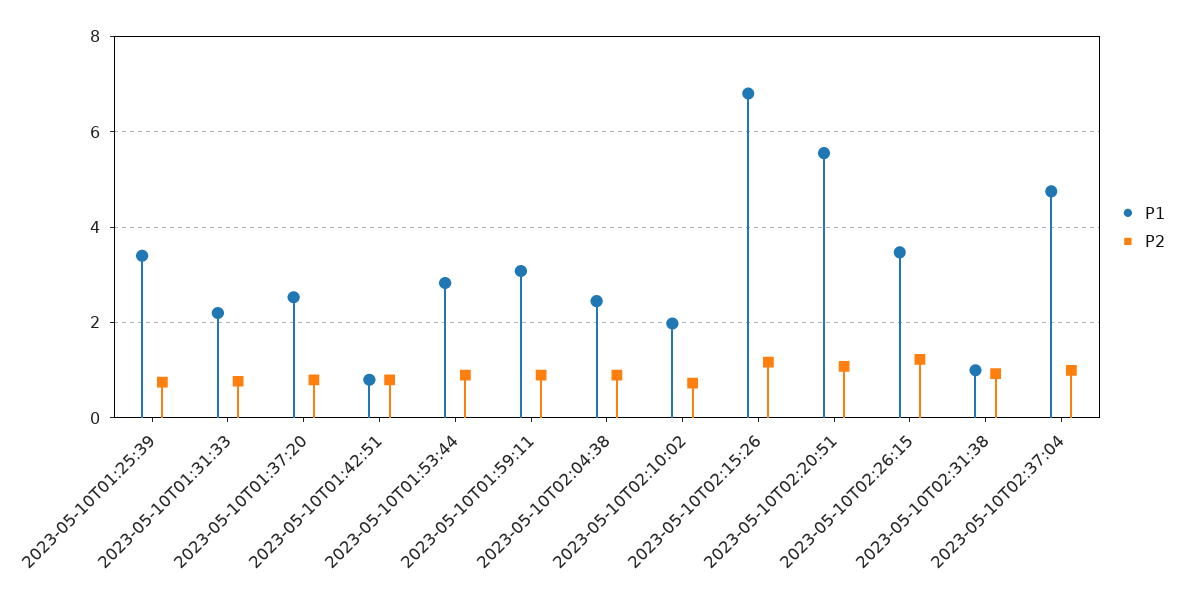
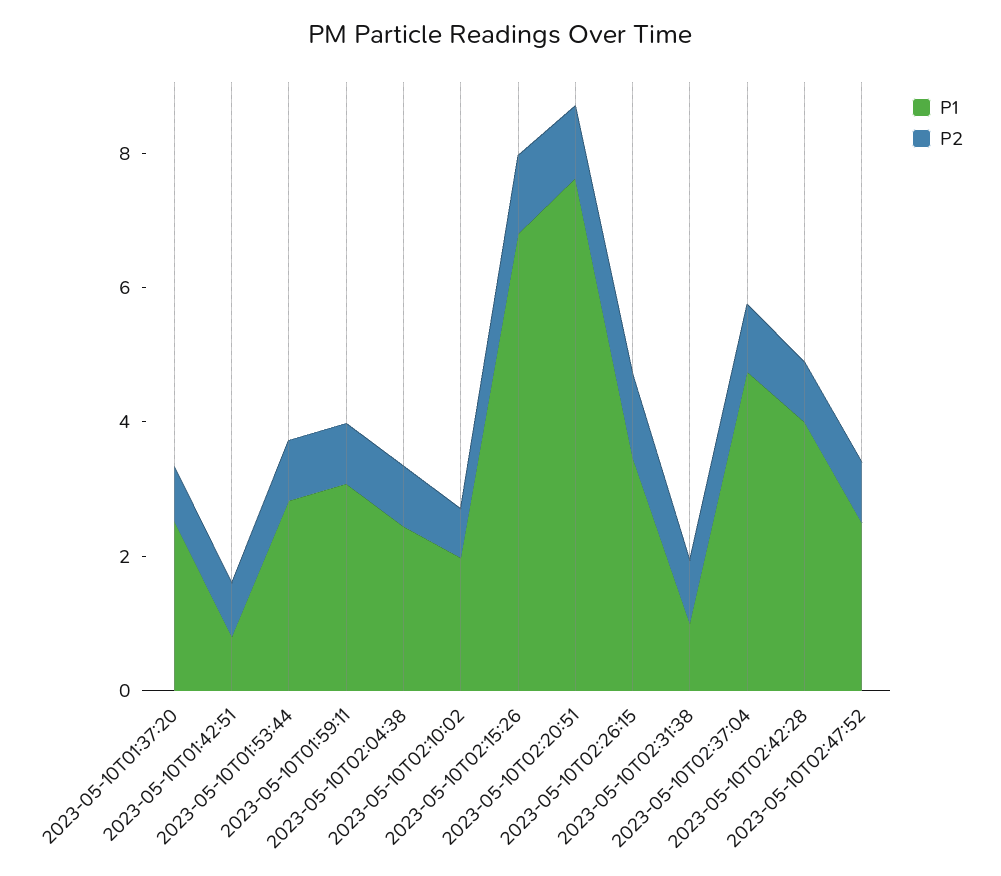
P1, 2023-05-10T01:25:39: 3.4 -> none
P2, 2023-05-10T01:25:39: 0.8 -> none
P1, 2023-05-10T01:31:33: 2.2 -> none
P2, 2023-05-10T01:31:33: 0.8 -> none
P1, 2023-05-10T02:20:51: 5.6 -> 7.5
P1, 2023-05-10T02:42:28: none -> 4
P2, 2023-05-10T02:42:28: none -> 1
P1, 2023-05-10T02:47:52: none -> 2.5
P2, 2023-05-10T02:47:52: none -> 1

